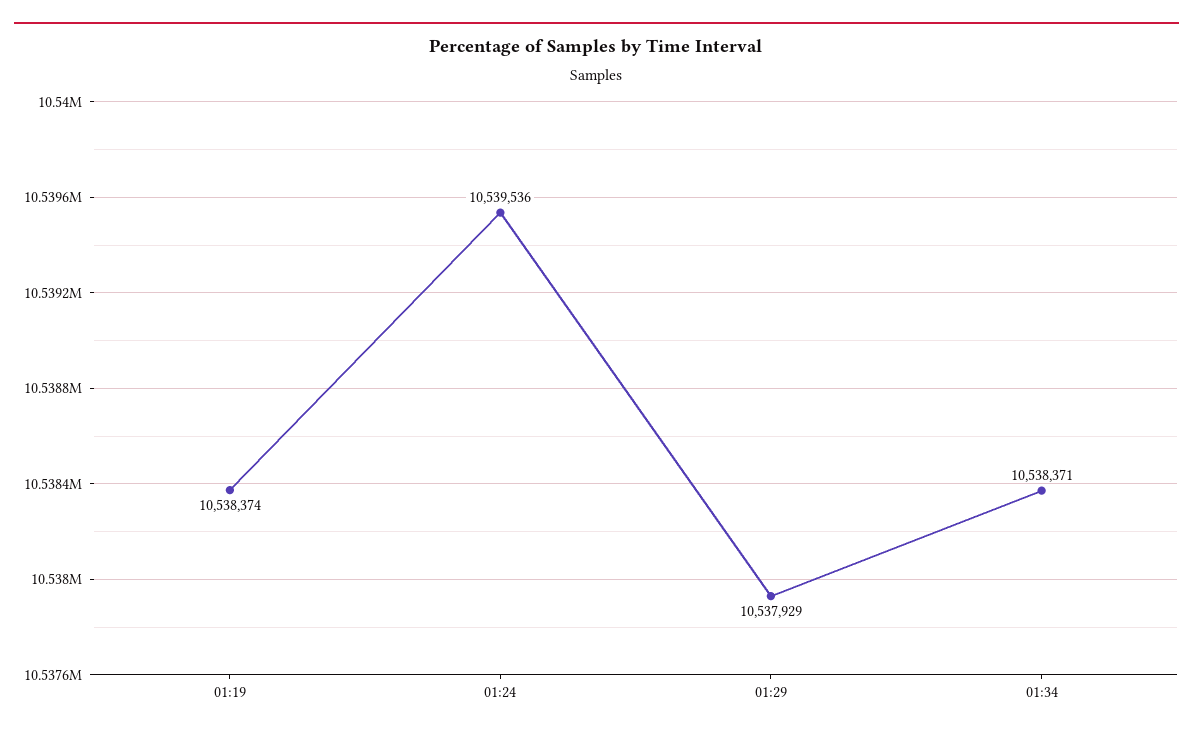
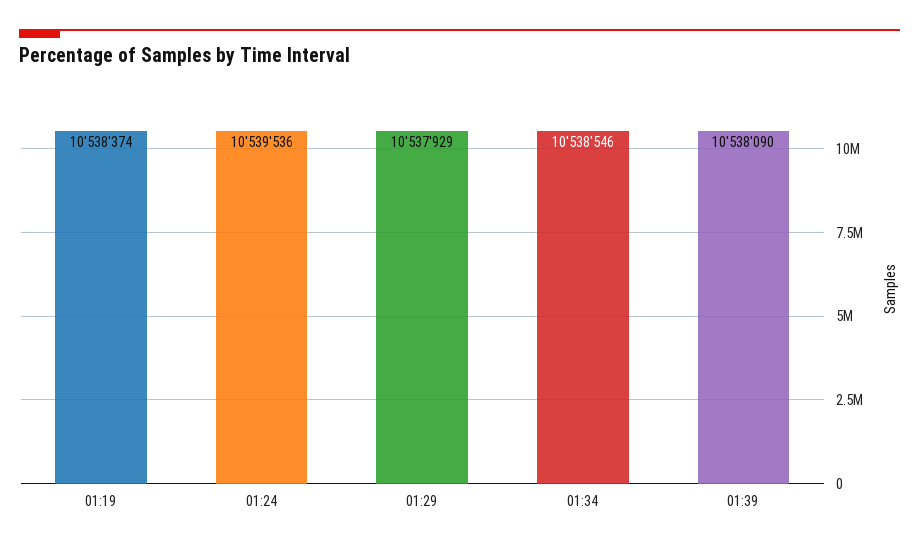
01:34: 10538371 -> 10538546
01:39: none -> 10538090

